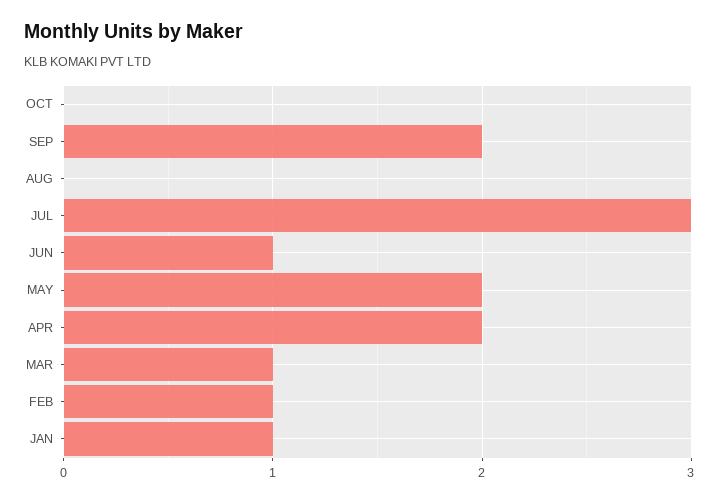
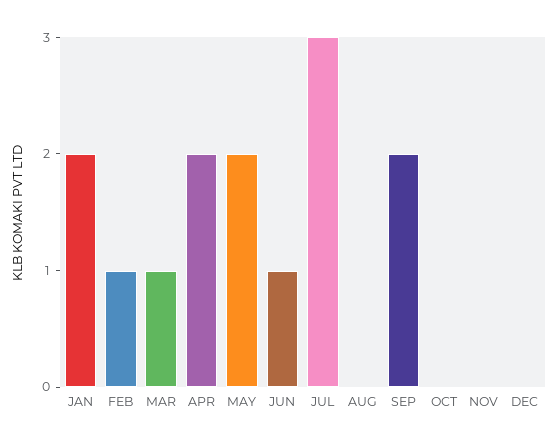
JAN: 1 -> 2
NOV: none -> 0
DEC: none -> 0

